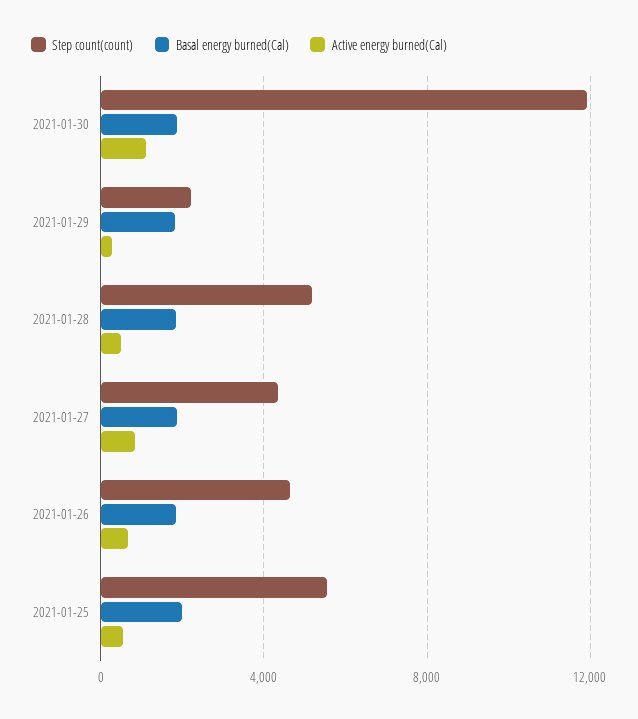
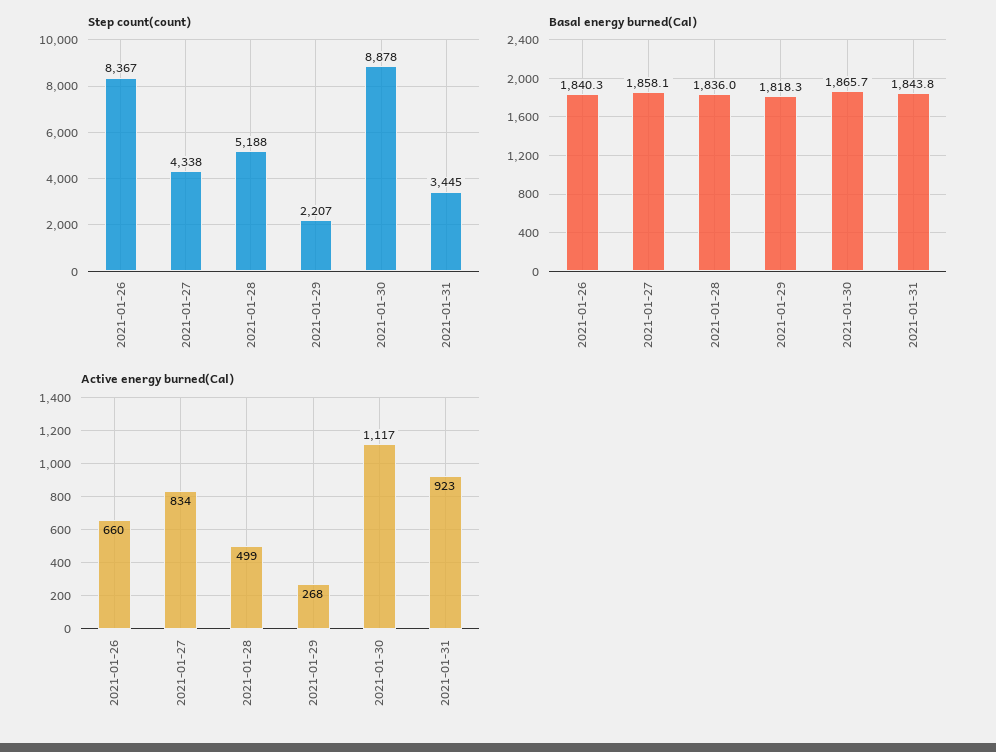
Step count(count), 2021-01-30: 12000 -> 8878
Step count(count), 2021-01-26: 4500 -> 8367
Step count(count), 2021-01-25: 5500 -> none
Basal energy burned(Cal), 2021-01-25: 2000 -> none
Active energy burned(Cal), 2021-01-25: 500 -> none
Step count(count), 2021-01-31: none -> 3445
Basal energy burned(Cal), 2021-01-31: none -> 1843.8
Active energy burned(Cal), 2021-01-31: none -> 923

